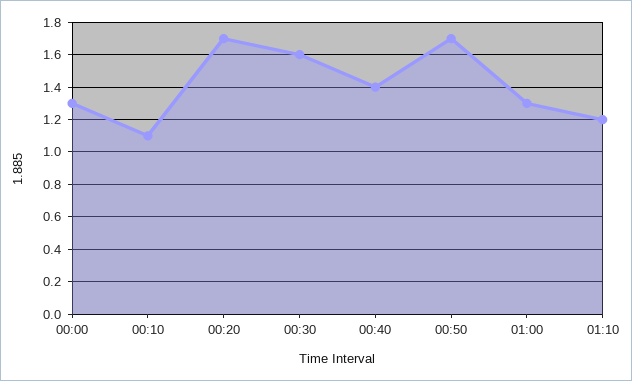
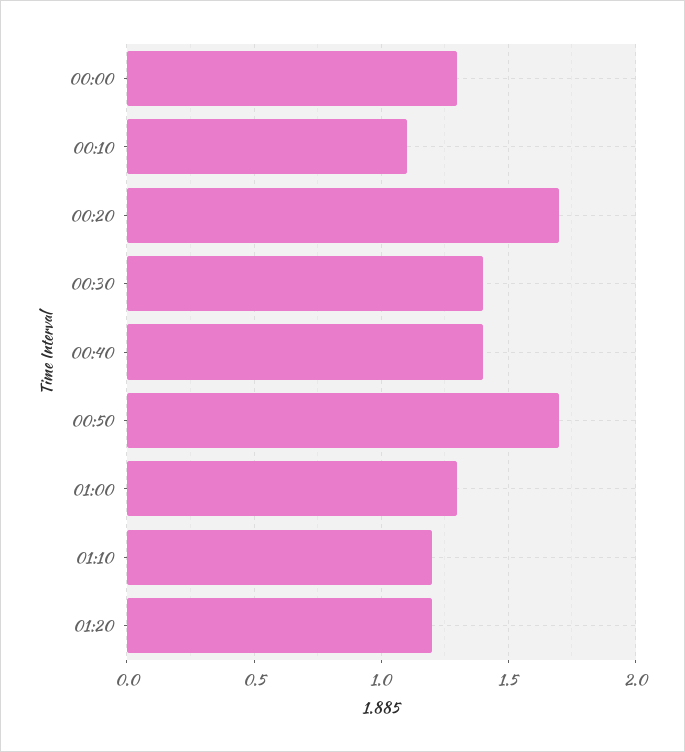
00:30: 1.6 -> 1.4
01:20: none -> 1.2

